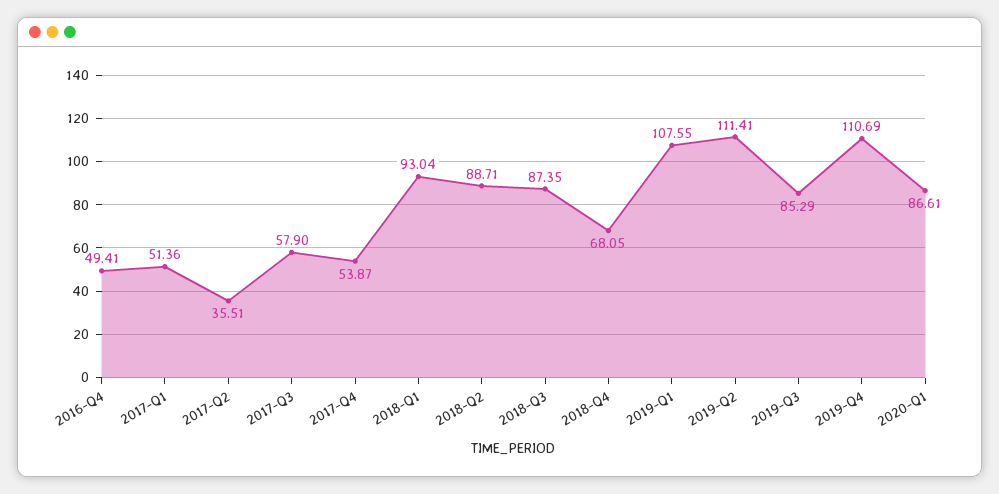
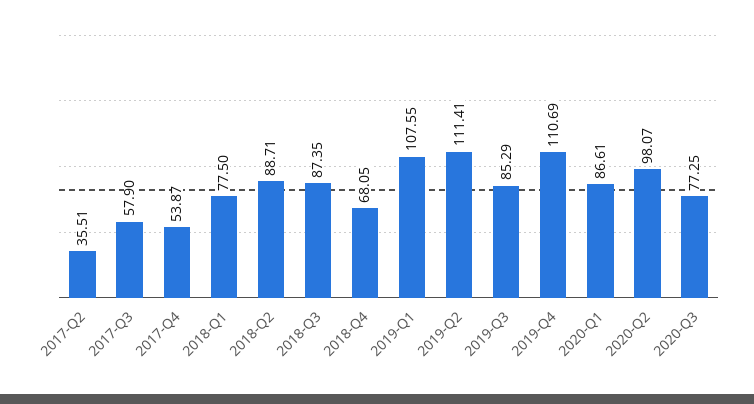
2016-Q4: 49.41 -> none
2017-Q1: 51.36 -> none
2018-Q1: 93.04 -> 77.5
2020-Q2: none -> 98.07
2020-Q3: none -> 77.25

